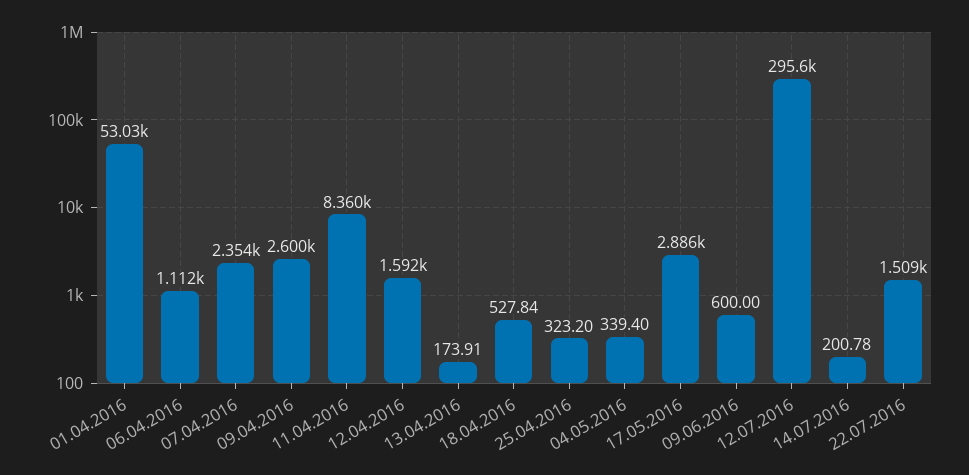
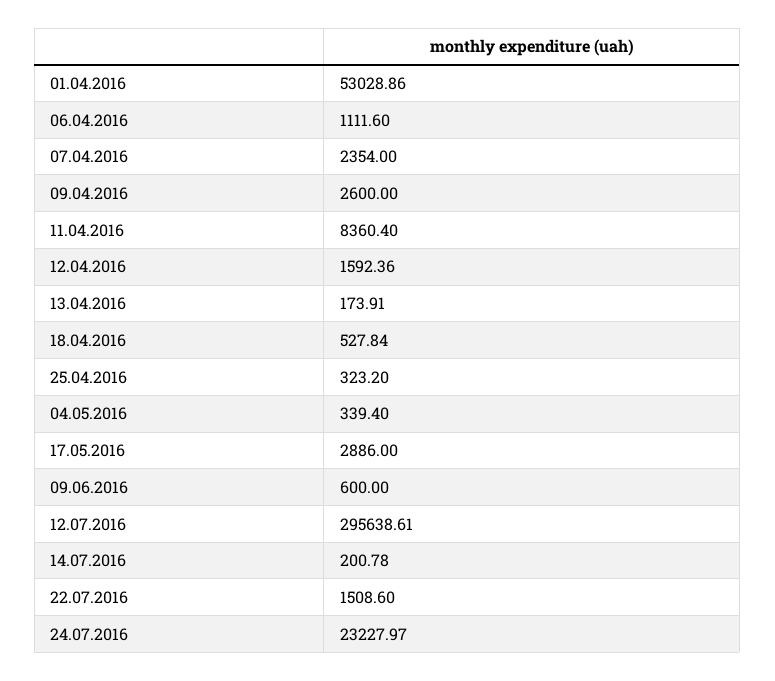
24.07.2016: none -> 23227.97

